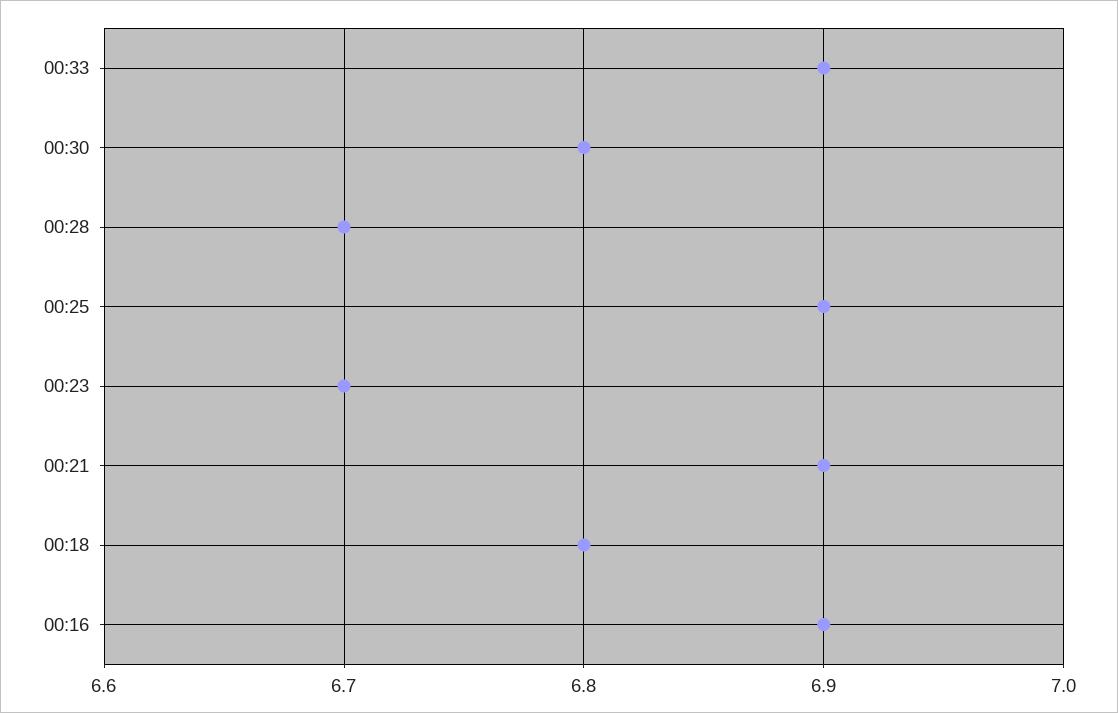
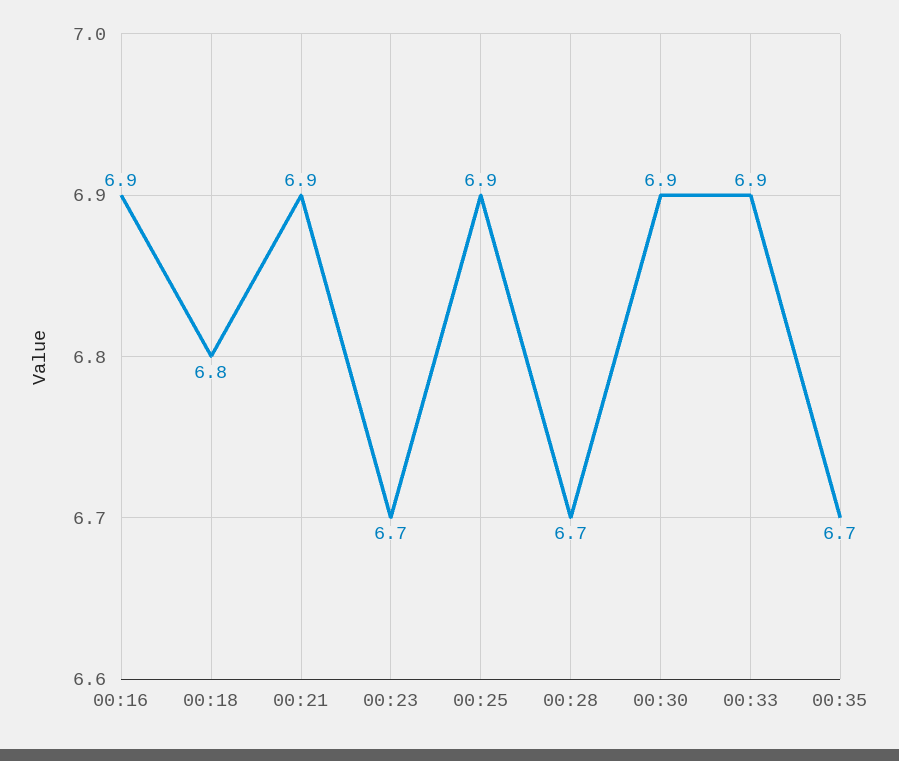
00:30: 6.8 -> 6.9
00:35: none -> 6.7

